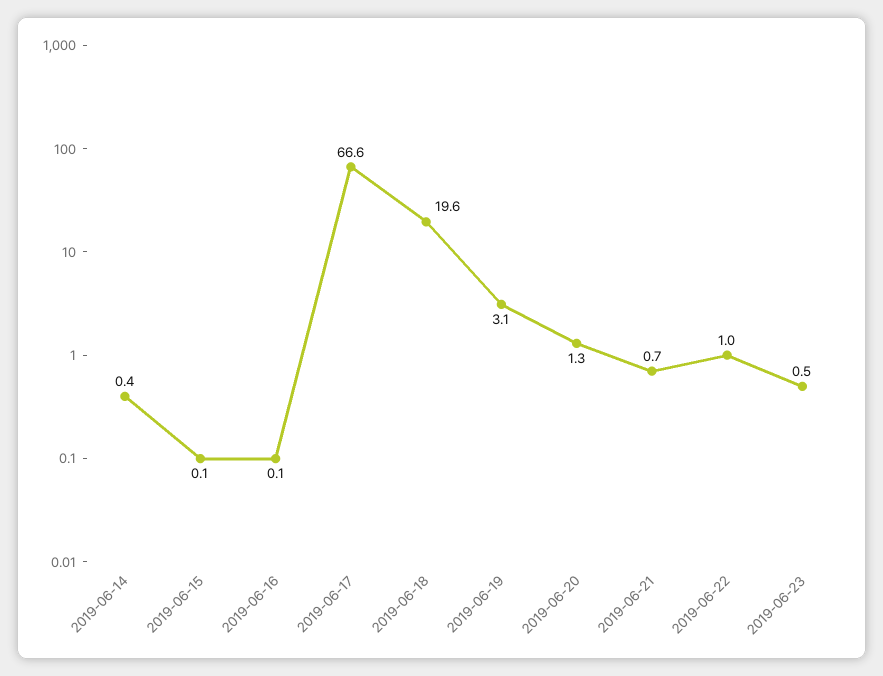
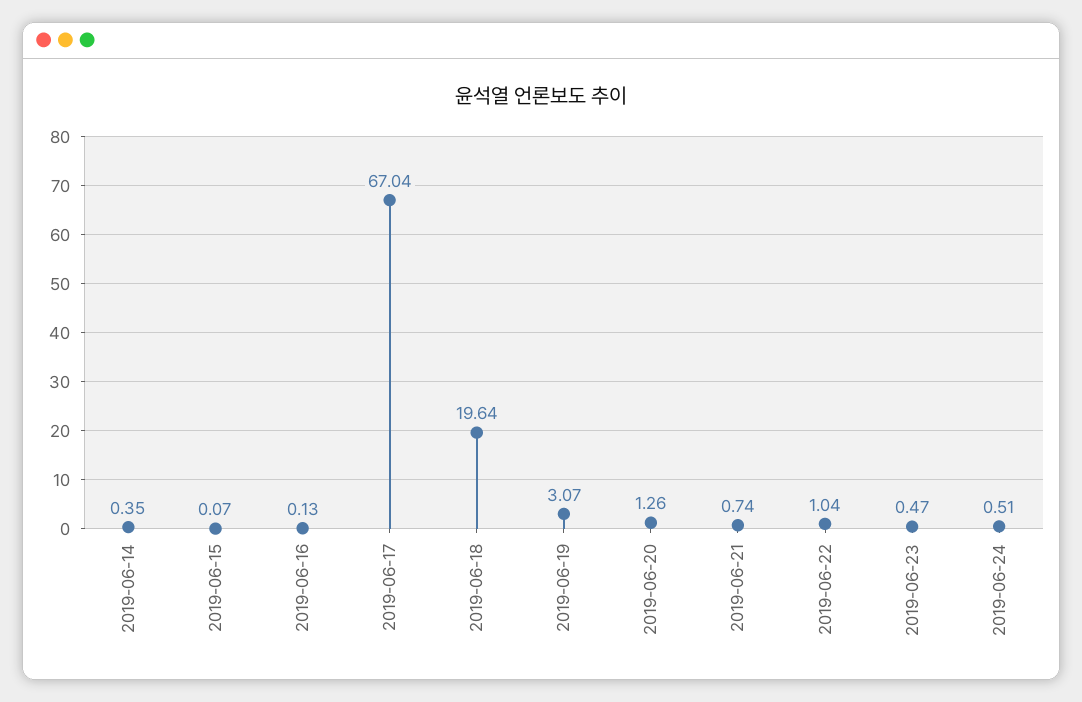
2019-06-17: 66.6 -> 67.04
2019-06-24: none -> 0.51

